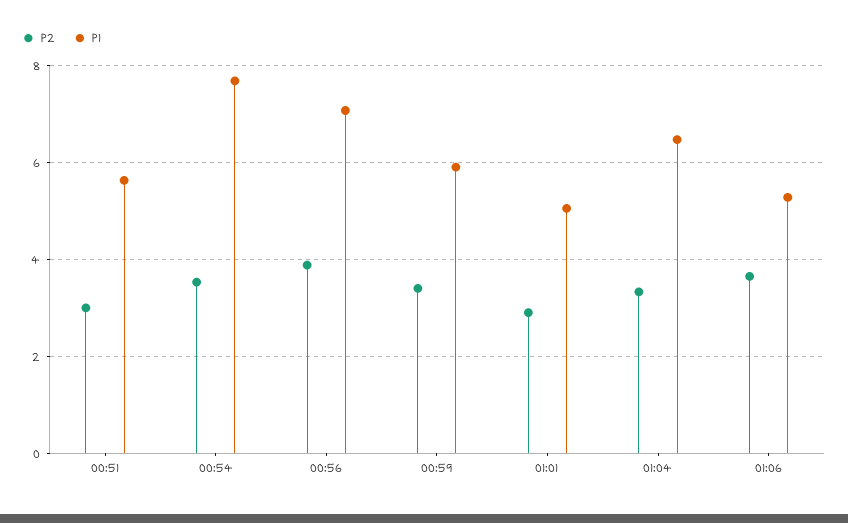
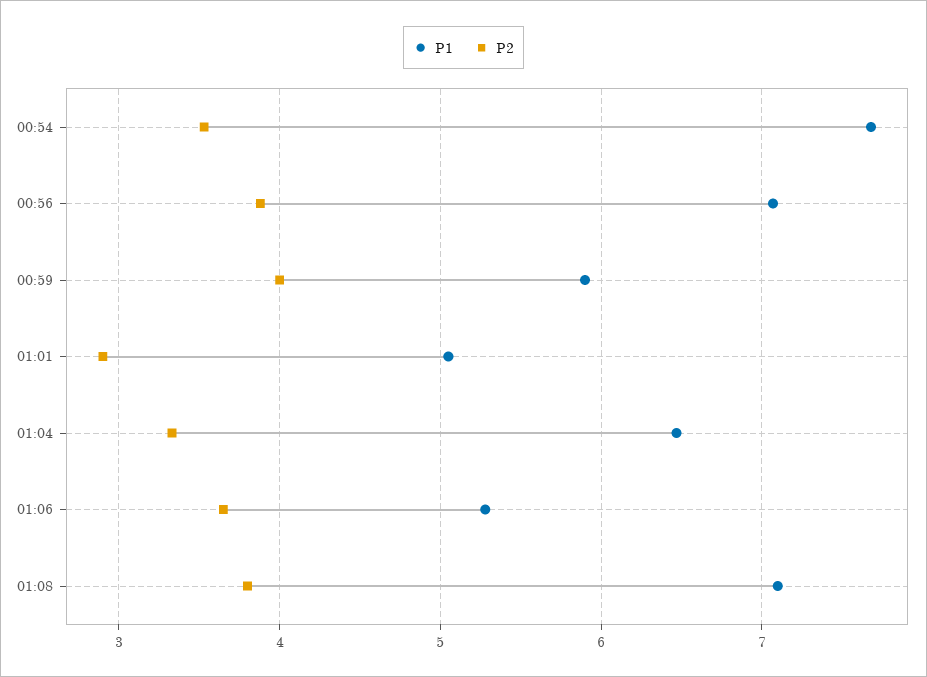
P2, 00:51: 3 -> none
P1, 00:51: 5.6 -> none
P2, 00:59: 3.4 -> 4
P1, 01:08: none -> 7.1
P2, 01:08: none -> 3.8

